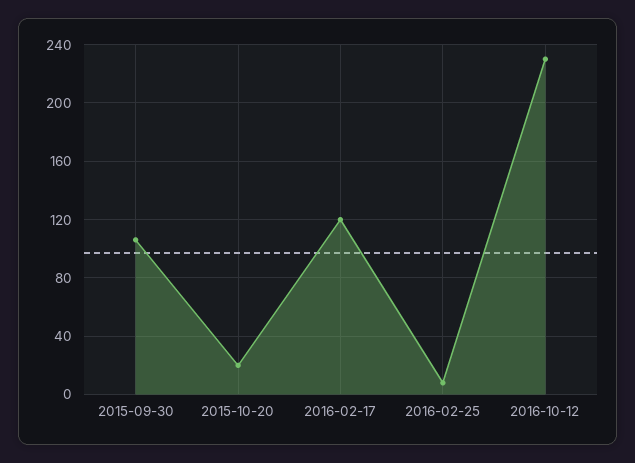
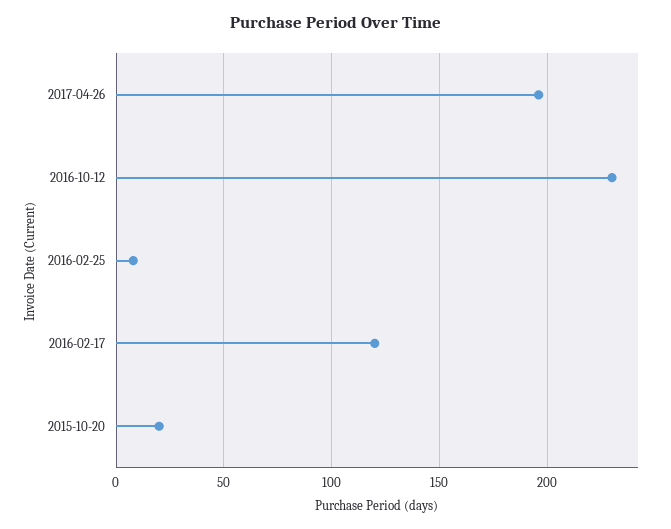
2015-09-30: 105 -> none
2017-04-26: none -> 195

